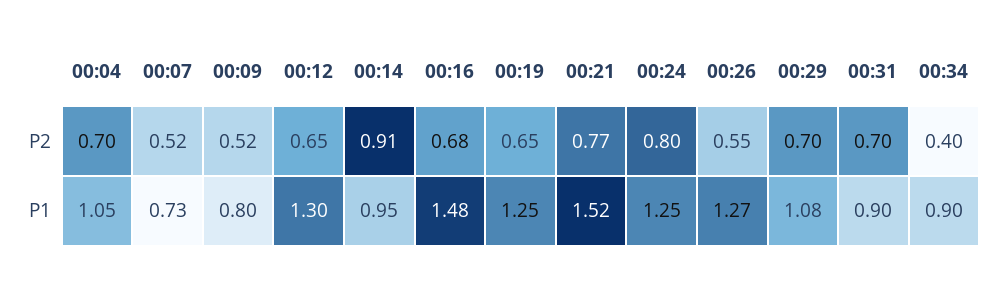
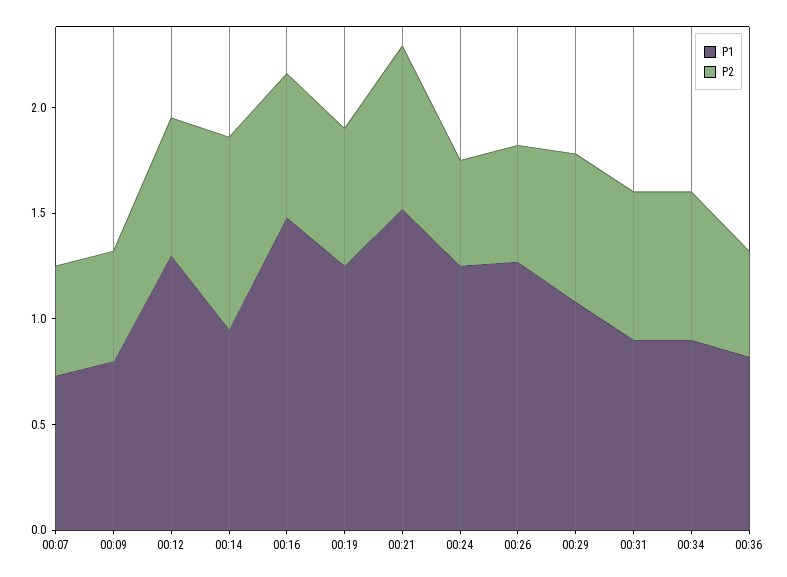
P2, 00:04: 0.7 -> none
P2, 00:24: 0.8 -> 0.5
P2, 00:34: 0.4 -> 0.7
P1, 00:04: 1.05 -> none
P1, 00:36: none -> 0.8
P2, 00:36: none -> 0.5

